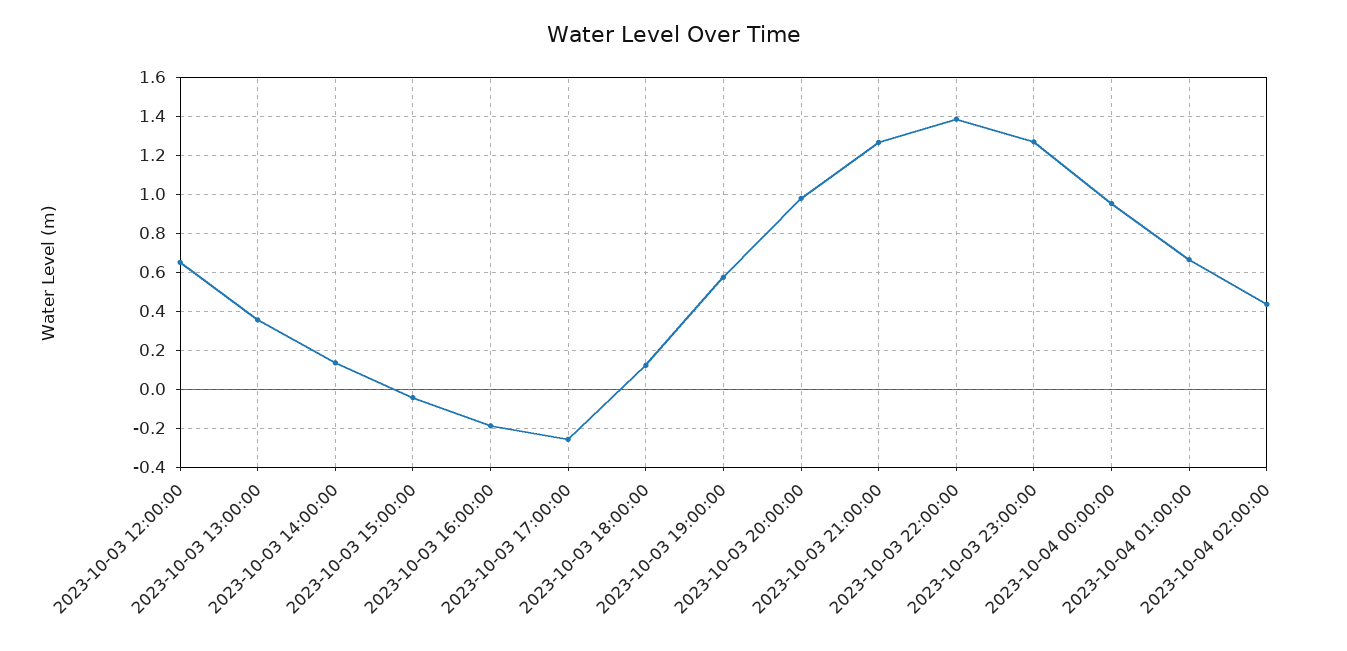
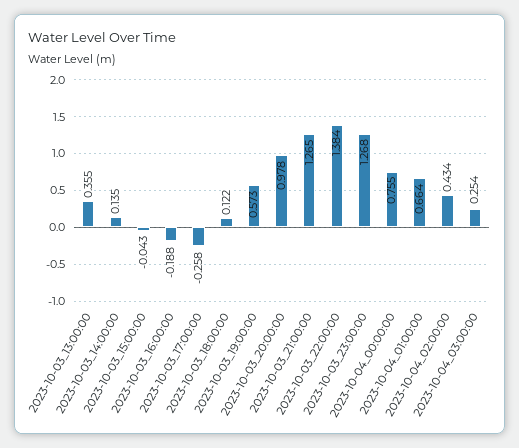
2023-10-03 12:00:00: 0.65 -> none
2023-10-04 00:00:00: 0.95 -> 0.755
2023-10-04_03:00:00: none -> 0.254

